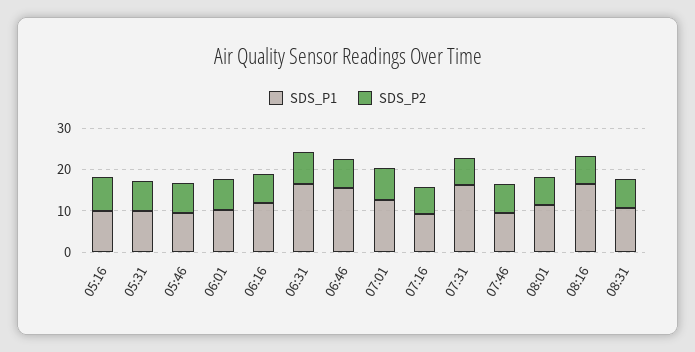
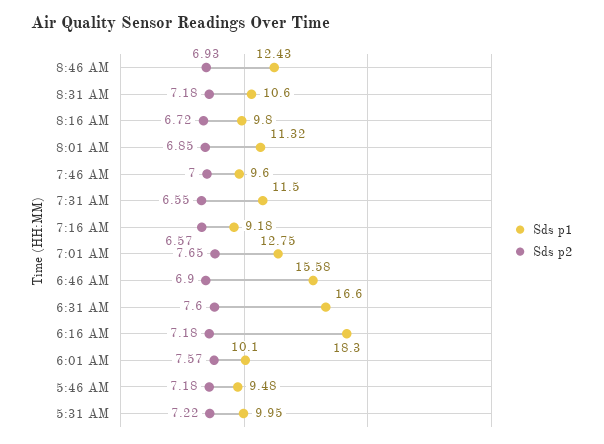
SDS_P1, 05:16: 10 -> none
SDS_P2, 05:16: 8 -> none
SDS_P1, 06:16: 12 -> 18.3
SDS_P1, 07:31: 16 -> 11.5
SDS_P1, 08:16: 16 -> 9.8
SDS_P1, 8:46 AM: none -> 12.43
SDS_P2, 8:46 AM: none -> 6.93

